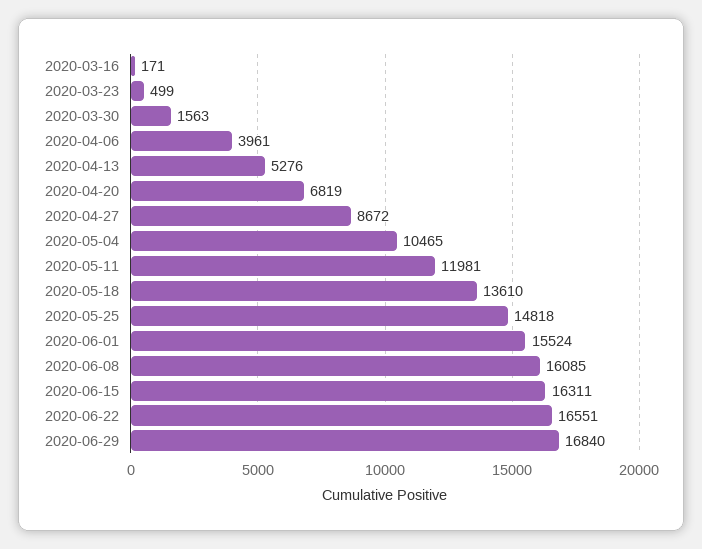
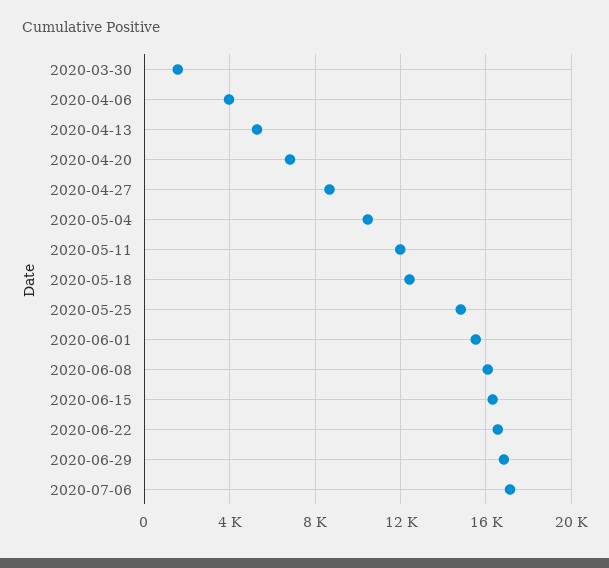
2020-03-16: 171 -> none
2020-03-23: 499 -> none
2020-05-18: 13610 -> 12500
2020-07-06: none -> 17000

